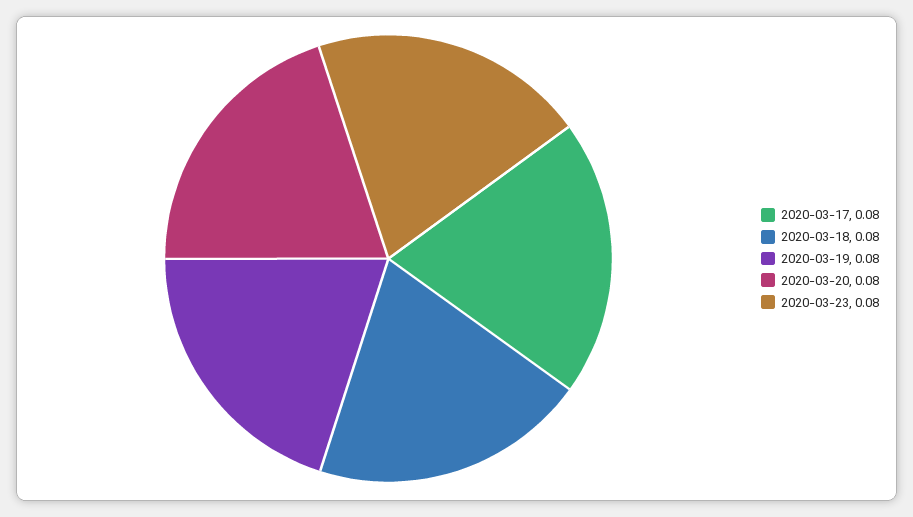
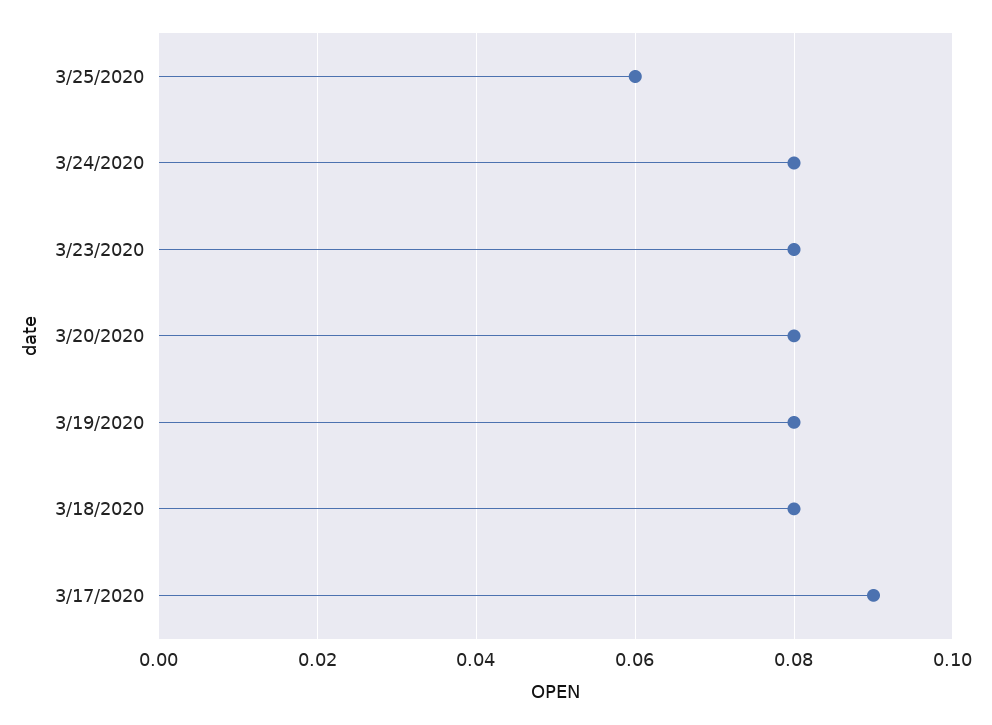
2020-03-17: 0.08 -> 0.09
3/25/2020: none -> 0.06
3/24/2020: none -> 0.08

